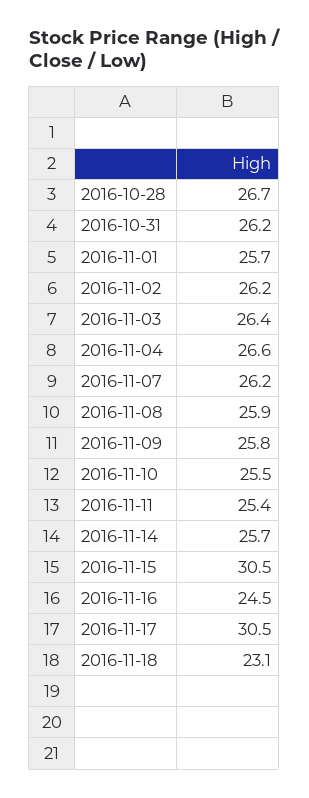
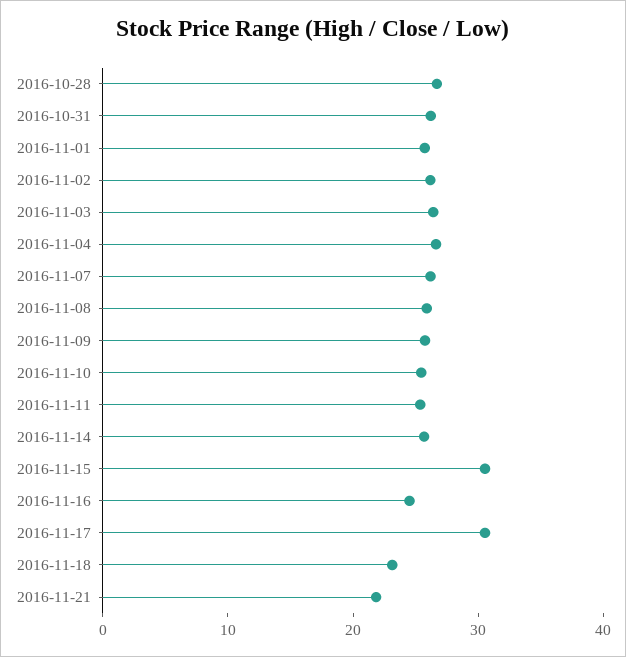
2016-11-21: none -> 22

